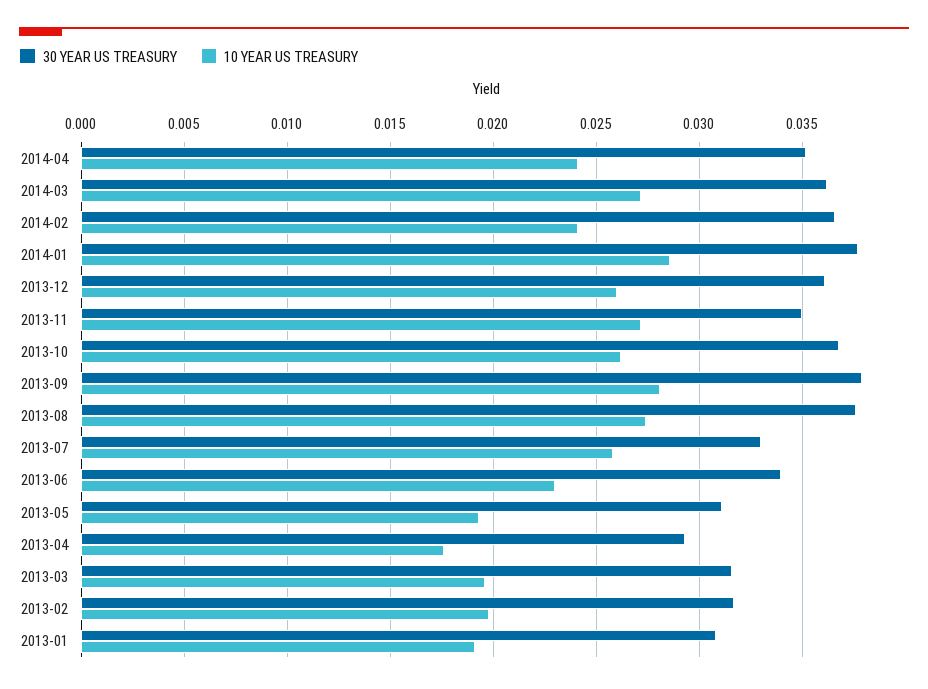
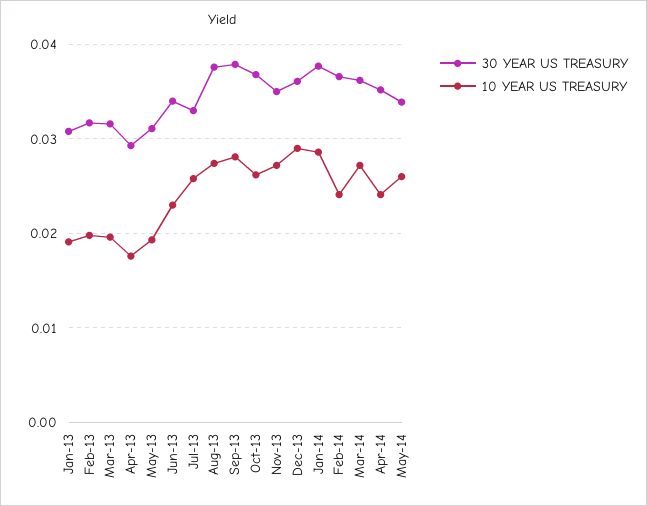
10 YEAR US TREASURY, 2013-12: 0.026 -> 0.029
30 YEAR US TREASURY, May-14: none -> 0.034
10 YEAR US TREASURY, May-14: none -> 0.026

